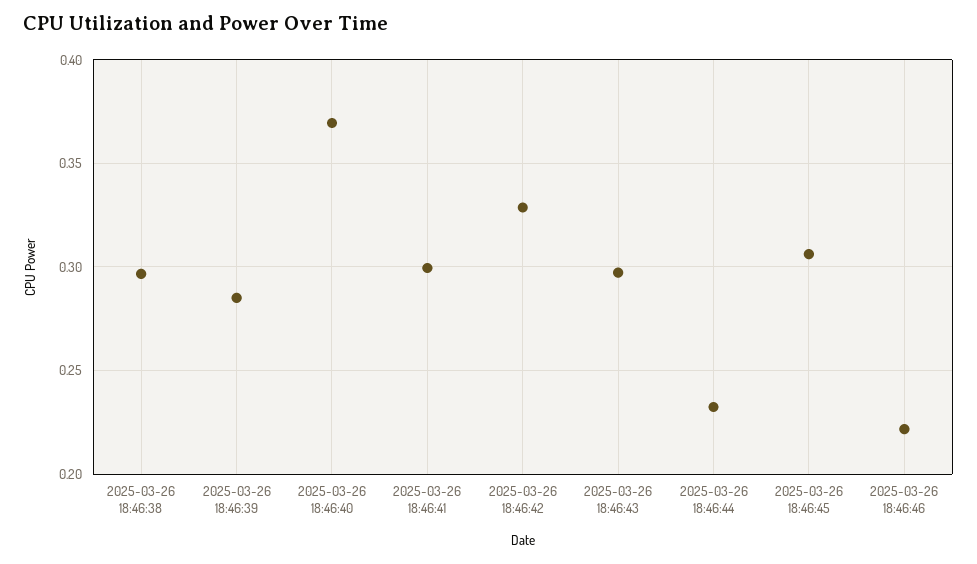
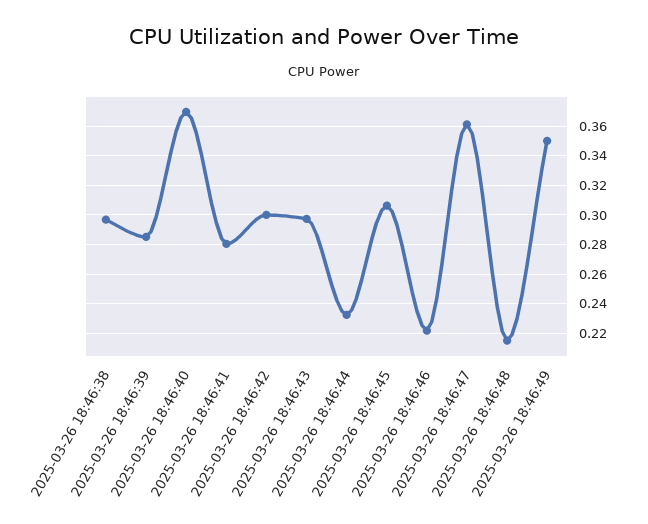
2025-03-26 18:46:41: 0.3 -> 0.28
2025-03-26 18:46:42: 0.33 -> 0.3
2025-03-26 18:46:47: none -> 0.36
2025-03-26 18:46:48: none -> 0.215
2025-03-26 18:46:49: none -> 0.35

